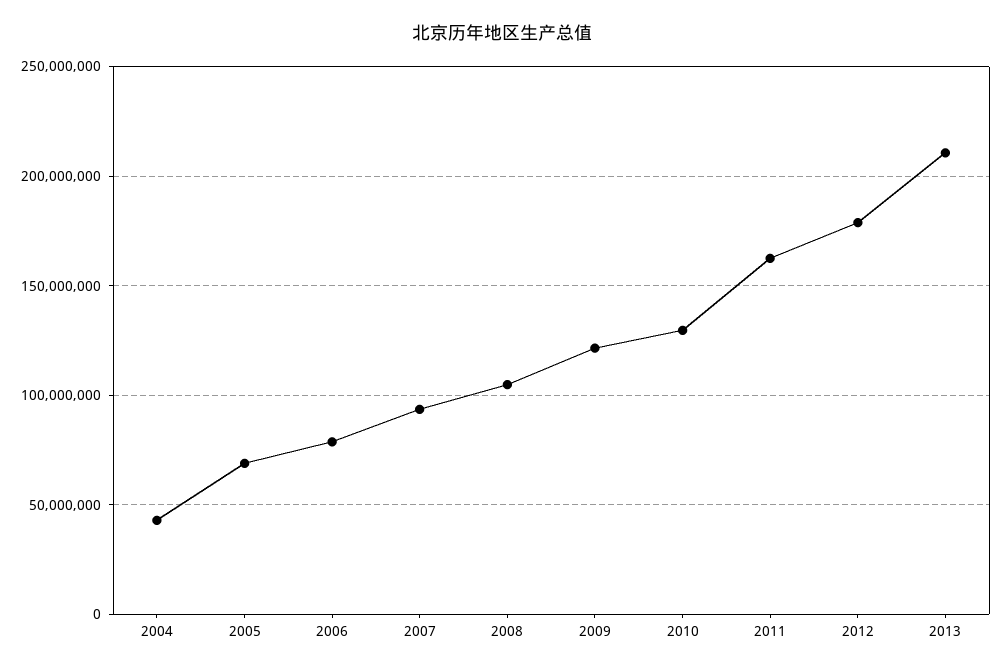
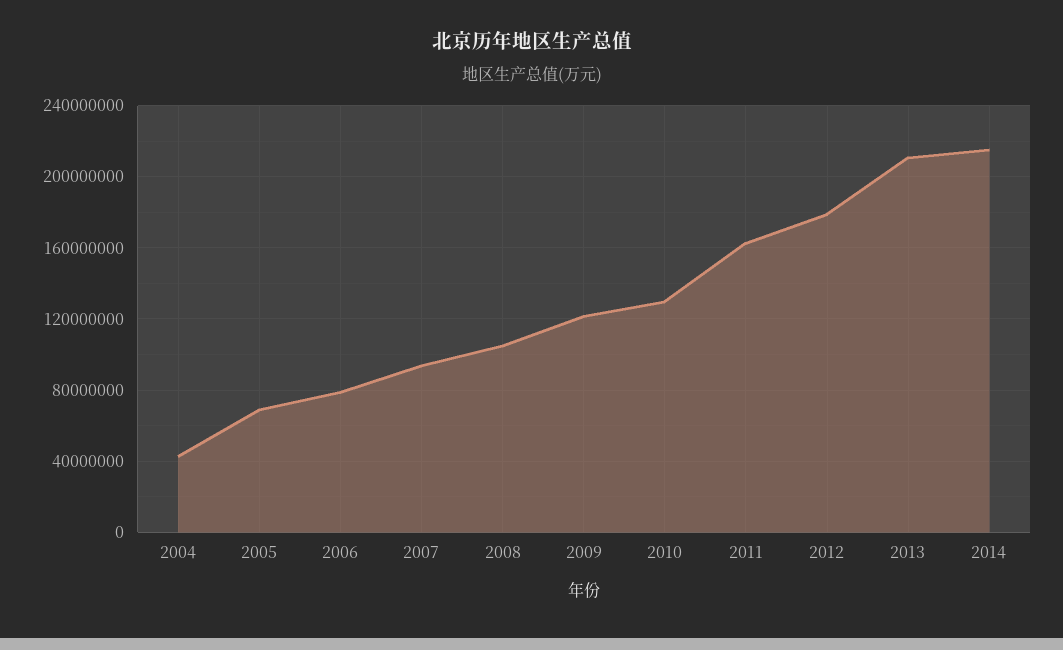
2014: none -> 215000000

